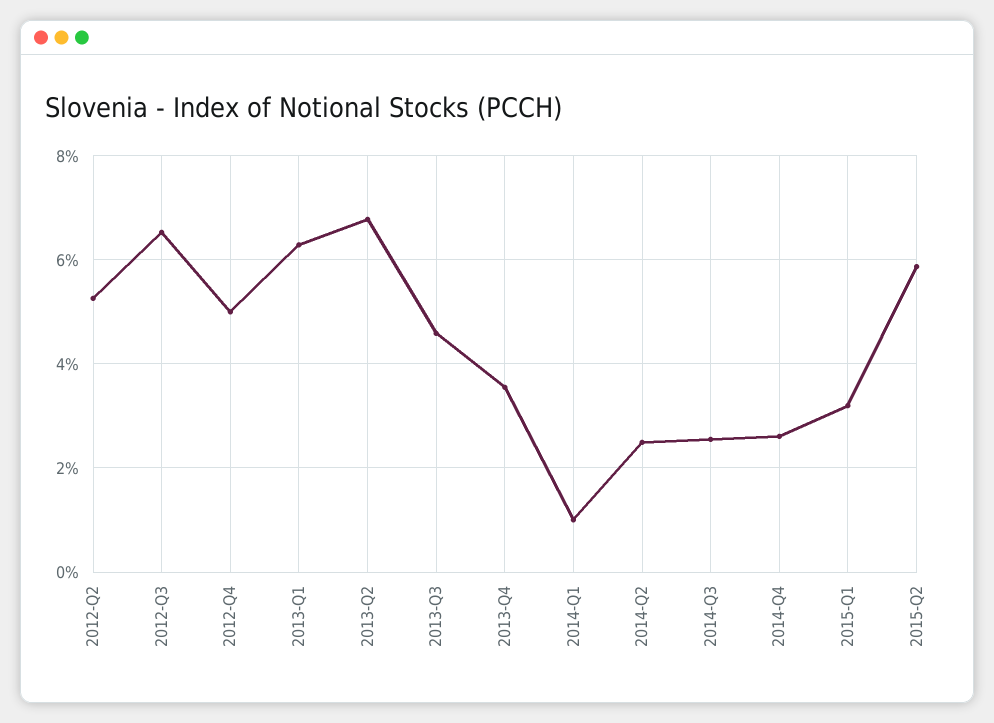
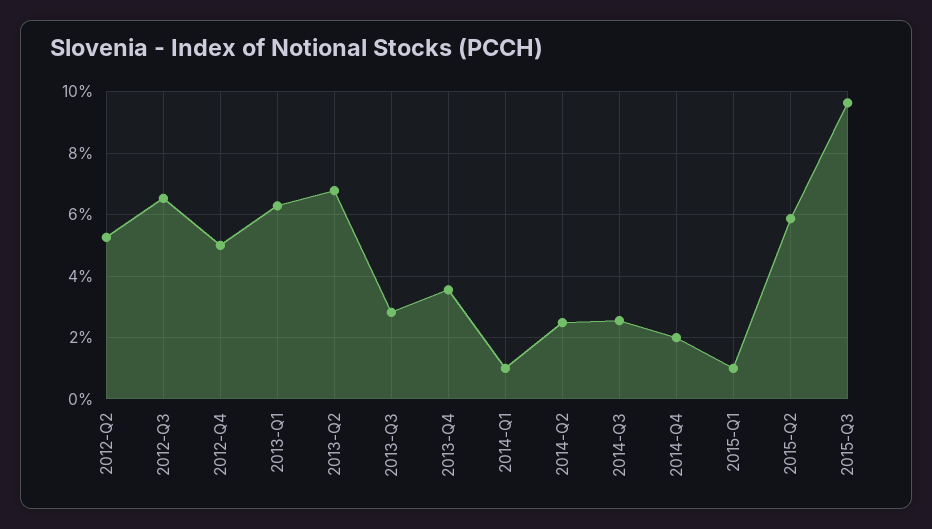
2013-Q3: 4.6 -> 2.8
2014-Q4: 2.6 -> 2
2015-Q1: 3.2 -> 1
2015-Q3: none -> 9.6

